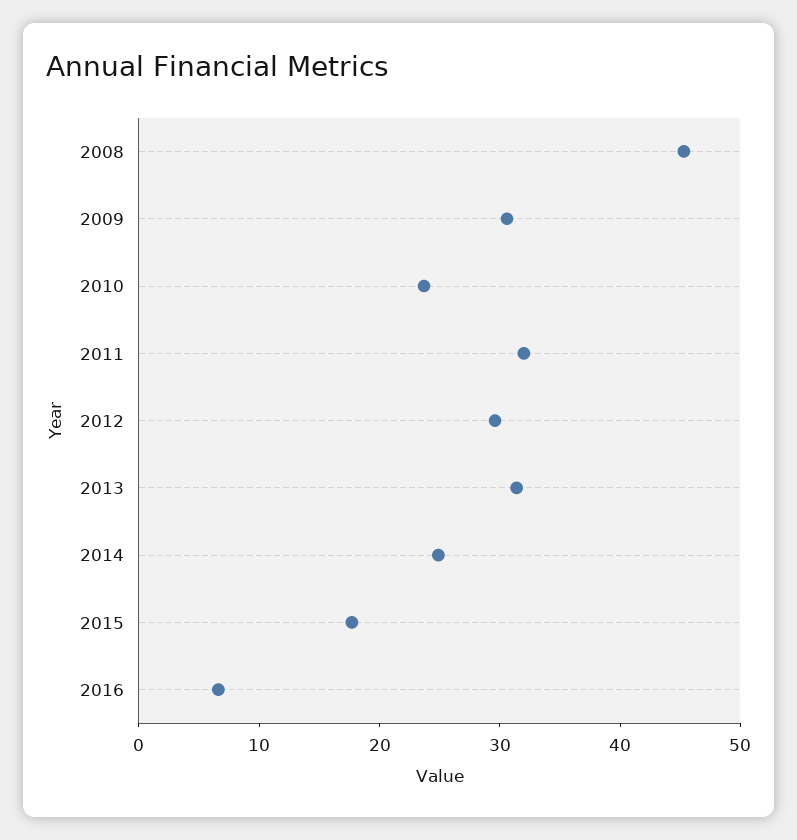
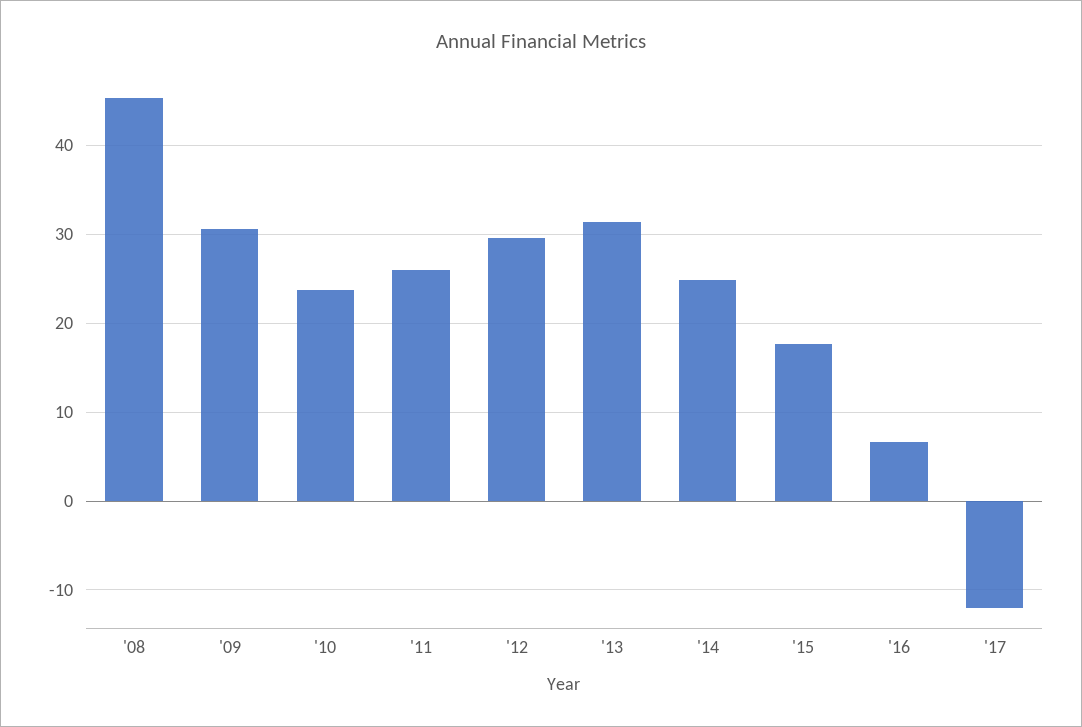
2011: 32 -> 26
'17: none -> -12

